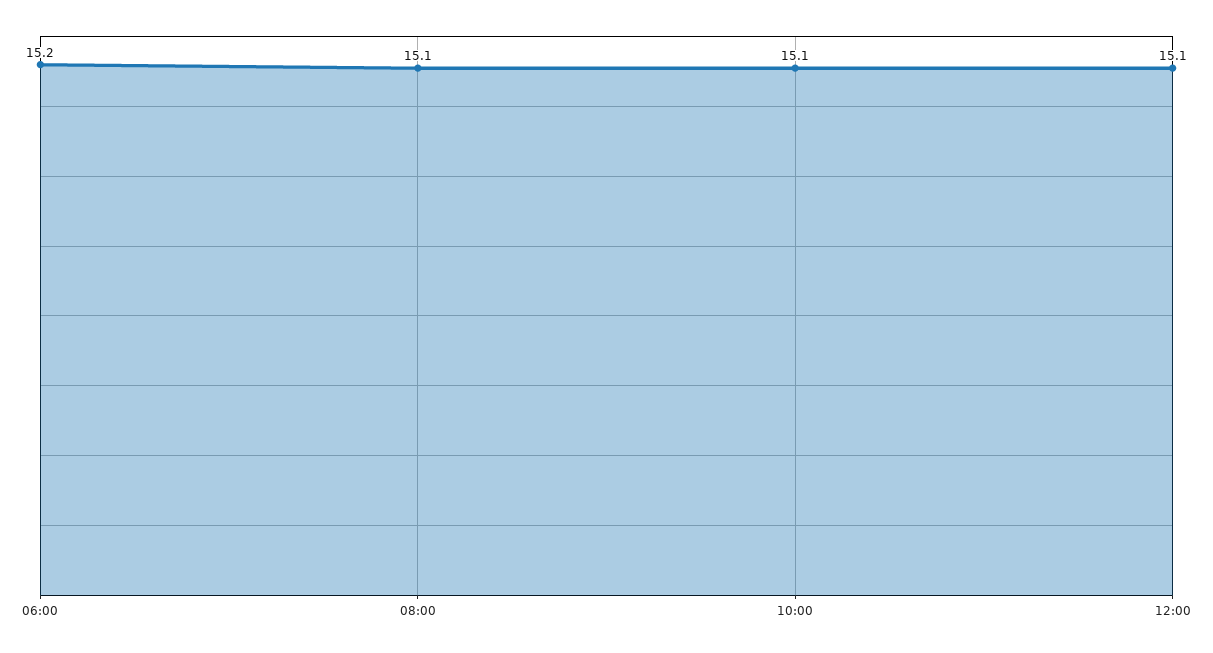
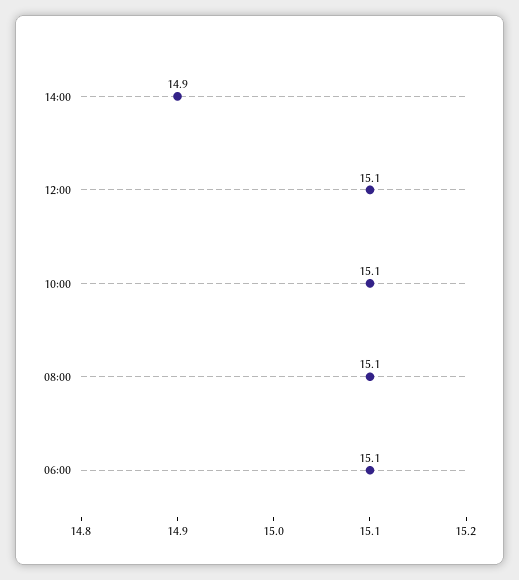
06:00: 15.2 -> 15.1
14:00: none -> 14.9

